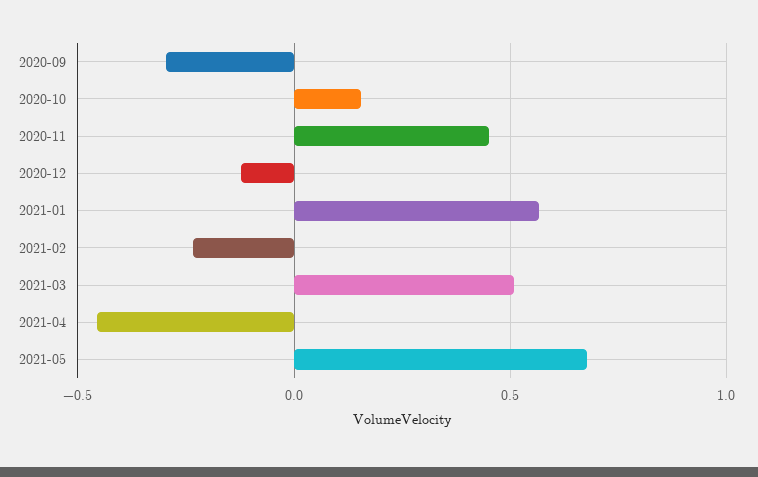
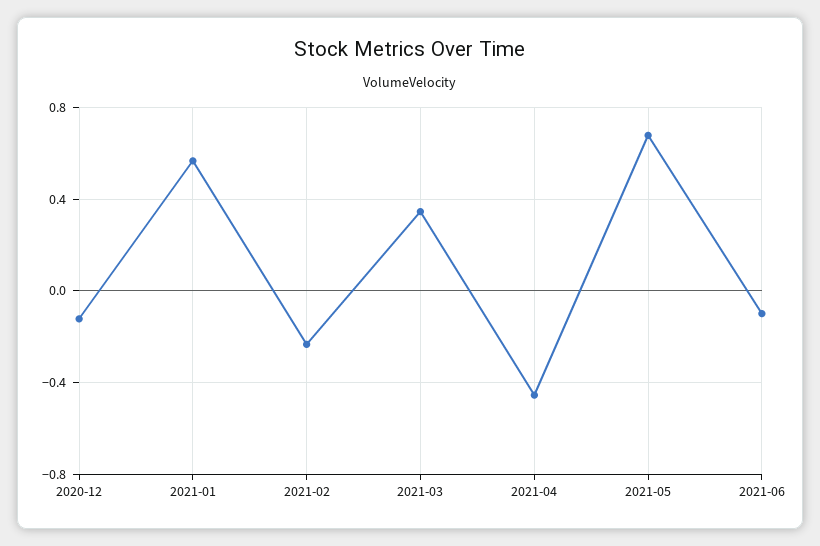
2020-09: -0.3 -> none
2020-10: 0.15 -> none
2020-11: 0.45 -> none
2021-03: 0.5 -> 0.35
2021-06: none -> -0.1

